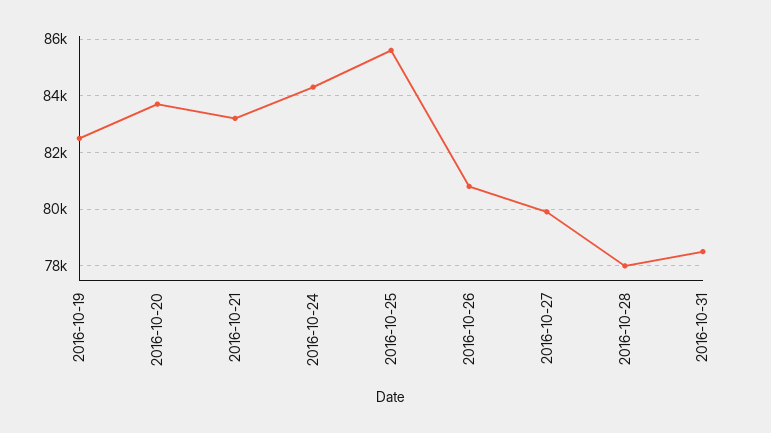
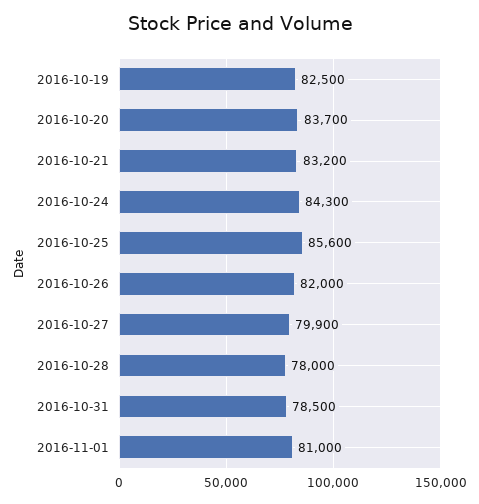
2016-10-26: 80750 -> 82000
2016-11-01: none -> 81000

